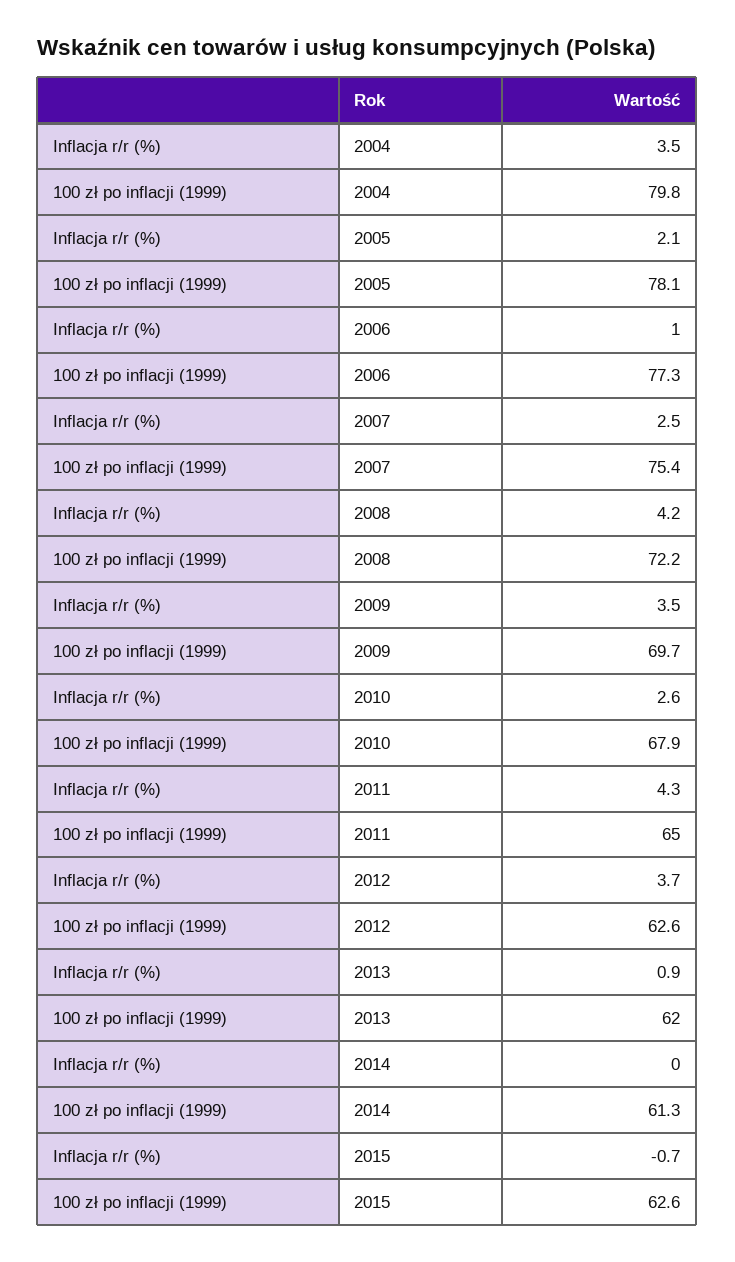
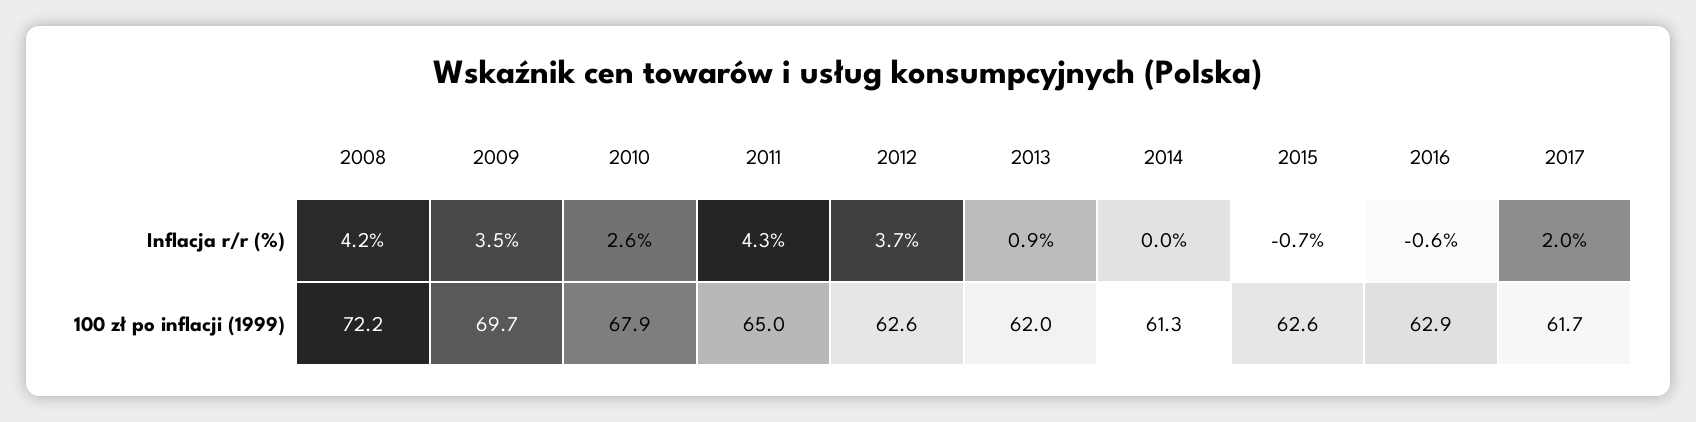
Inflacja r/r (%), 2004: 3.5 -> none
100 zł po inflacji (1999), 2004: 79.8 -> none
Inflacja r/r (%), 2005: 2.1 -> none
100 zł po inflacji (1999), 2005: 78.1 -> none
Inflacja r/r (%), 2006: 1 -> none
100 zł po inflacji (1999), 2006: 77.3 -> none
Inflacja r/r (%), 2007: 2.5 -> none
100 zł po inflacji (1999), 2007: 75.4 -> none
Inflacja r/r (%), 2016: none -> -0.6
Inflacja r/r (%), 2017: none -> 2
100 zł po inflacji (1999), 2016: none -> 62.9
100 zł po inflacji (1999), 2017: none -> 61.7

